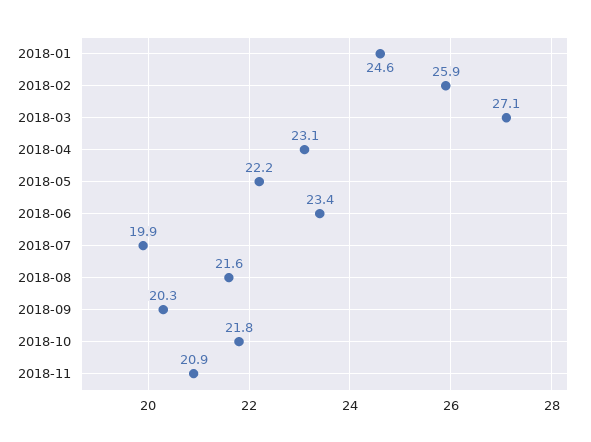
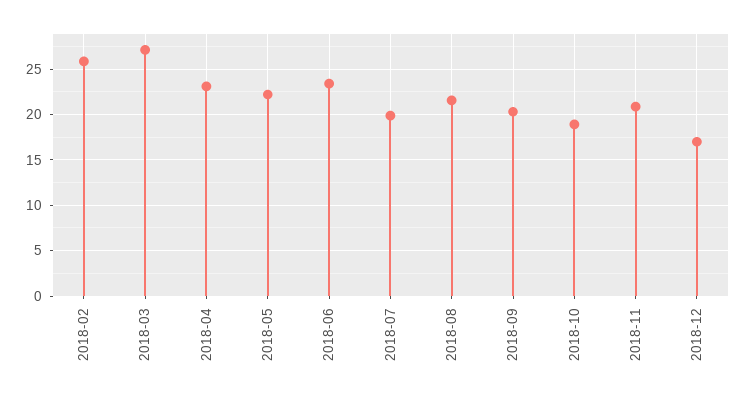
2018-01: 24.6 -> none
2018-10: 21.8 -> 19
2018-12: none -> 17

